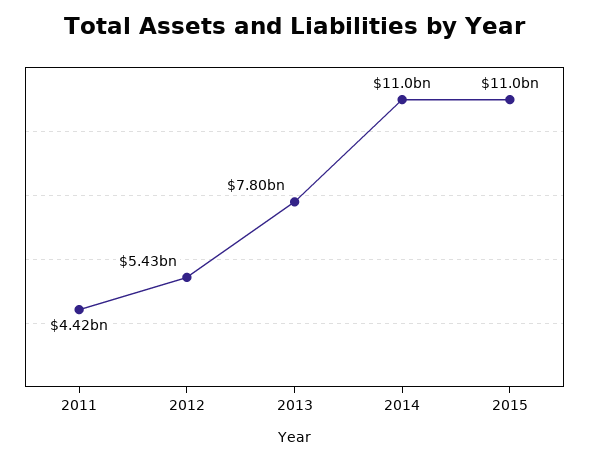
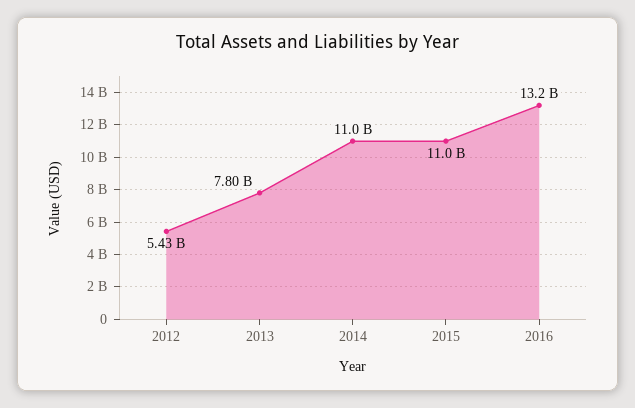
2011: 4420000000 -> none
2016: none -> 13200000000

